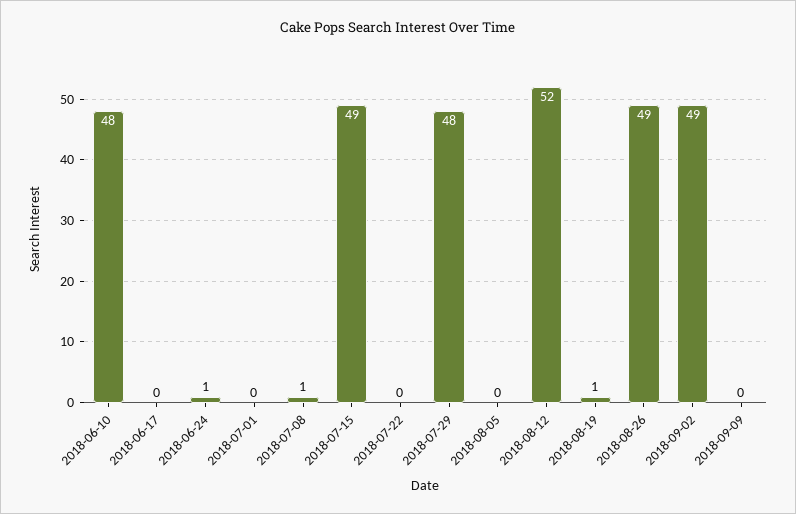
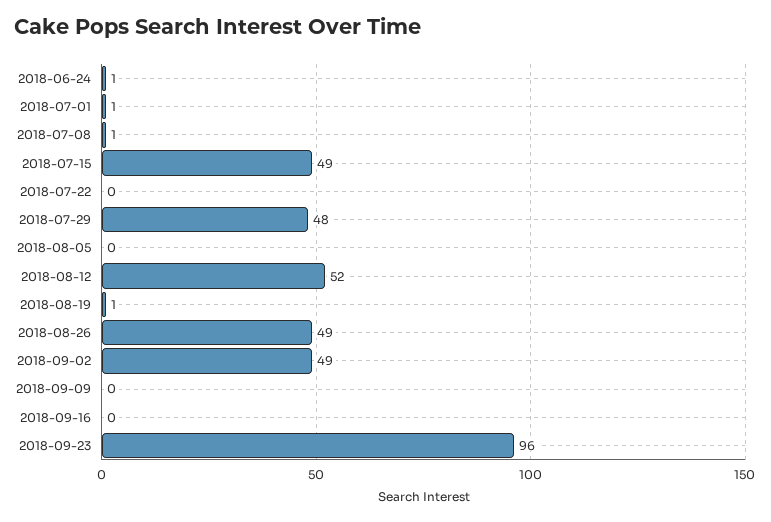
2018-06-10: 48 -> none
2018-06-17: 0 -> none
2018-07-01: 0 -> 1
2018-09-16: none -> 0
2018-09-23: none -> 96

